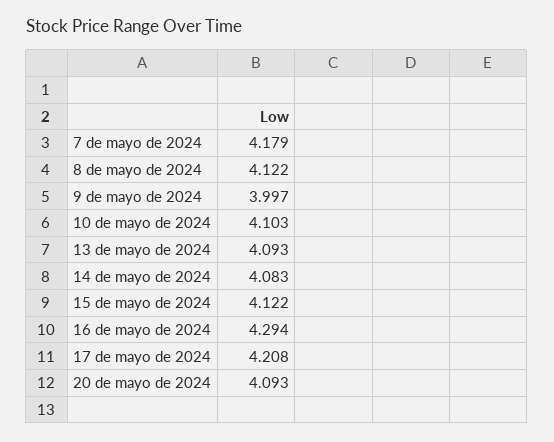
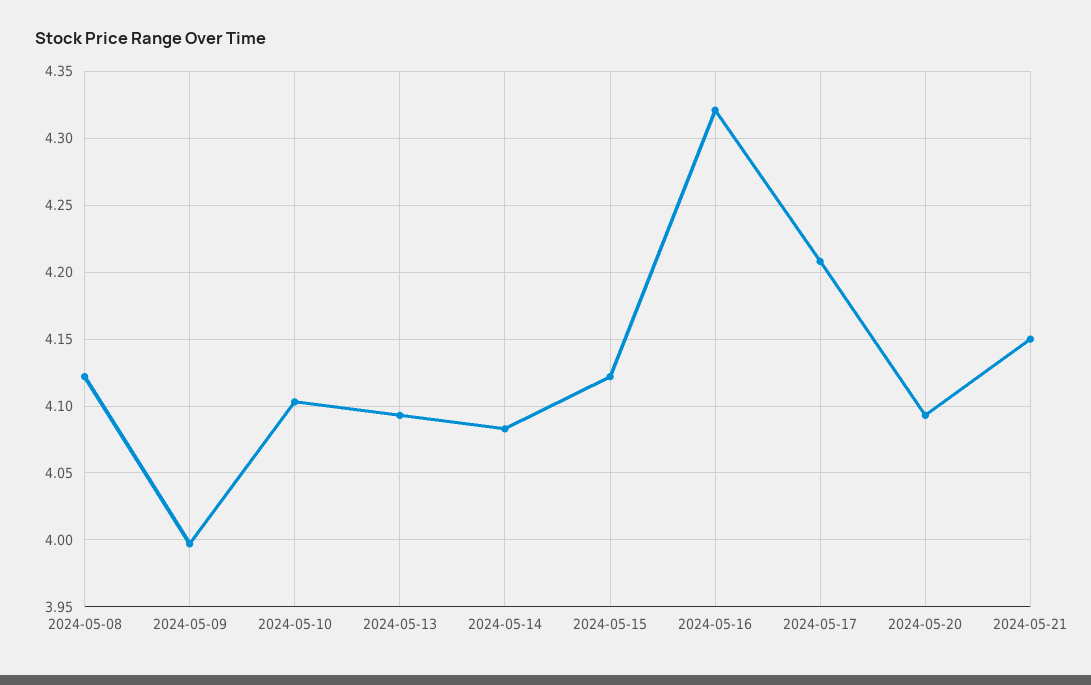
7 de mayo de 2024: 4.179 -> none
16 de mayo de 2024: 4.294 -> 4.32
2024-05-21: none -> 4.15

